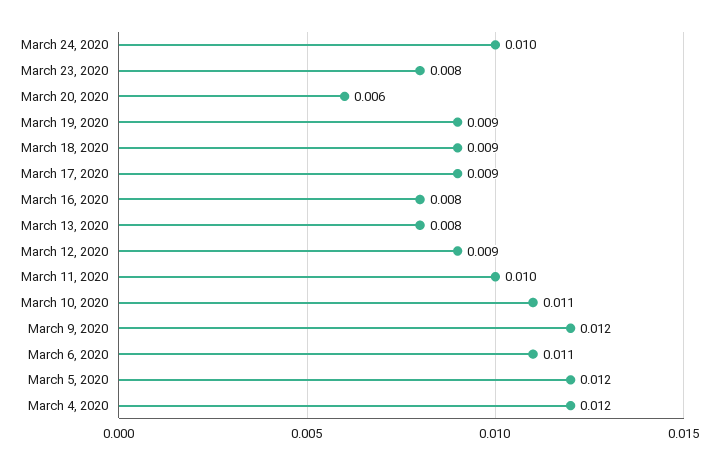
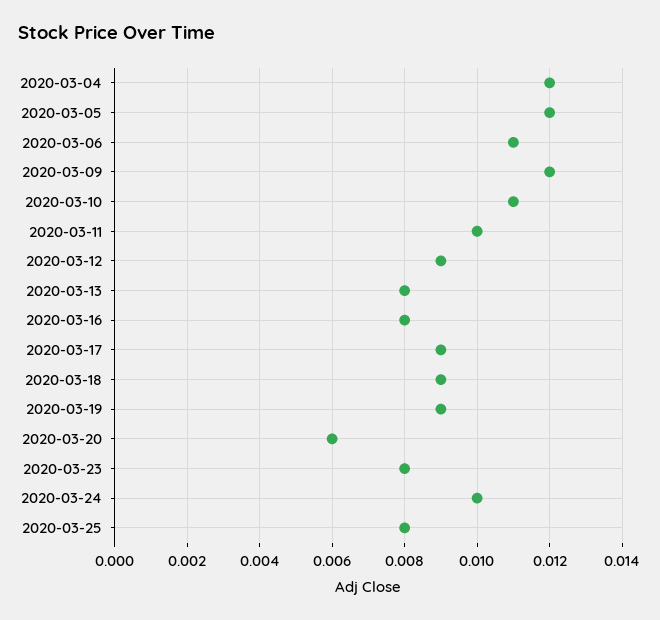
2020-03-25: none -> 0.008

